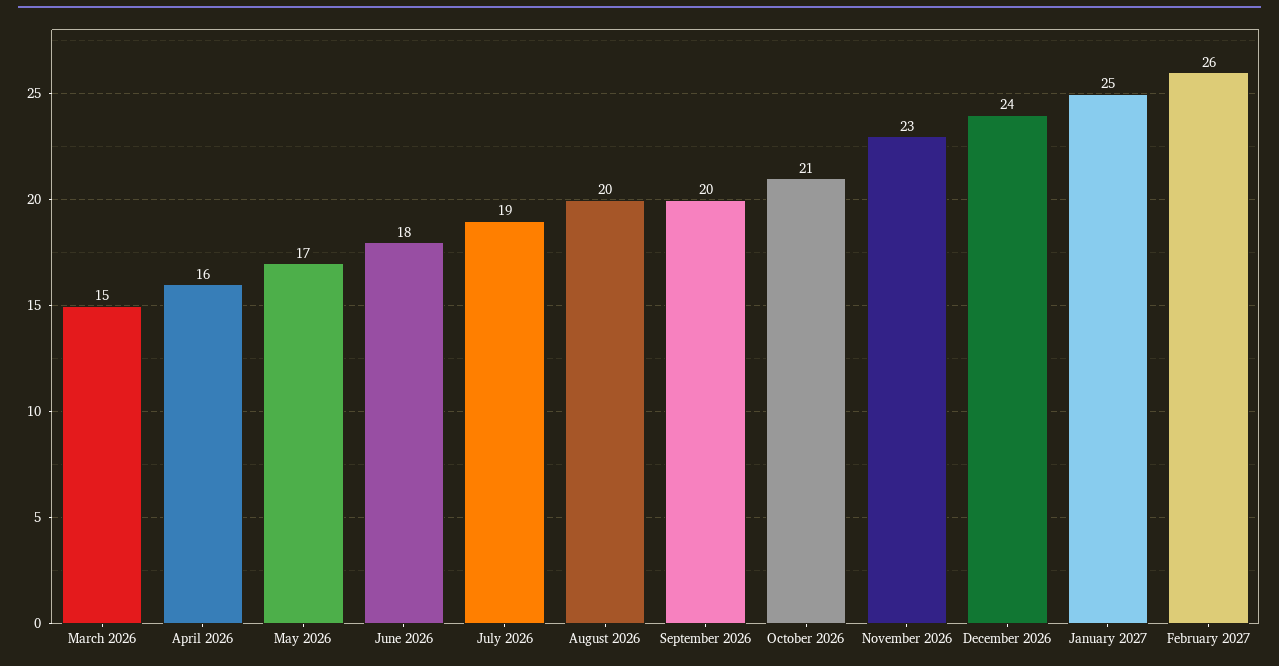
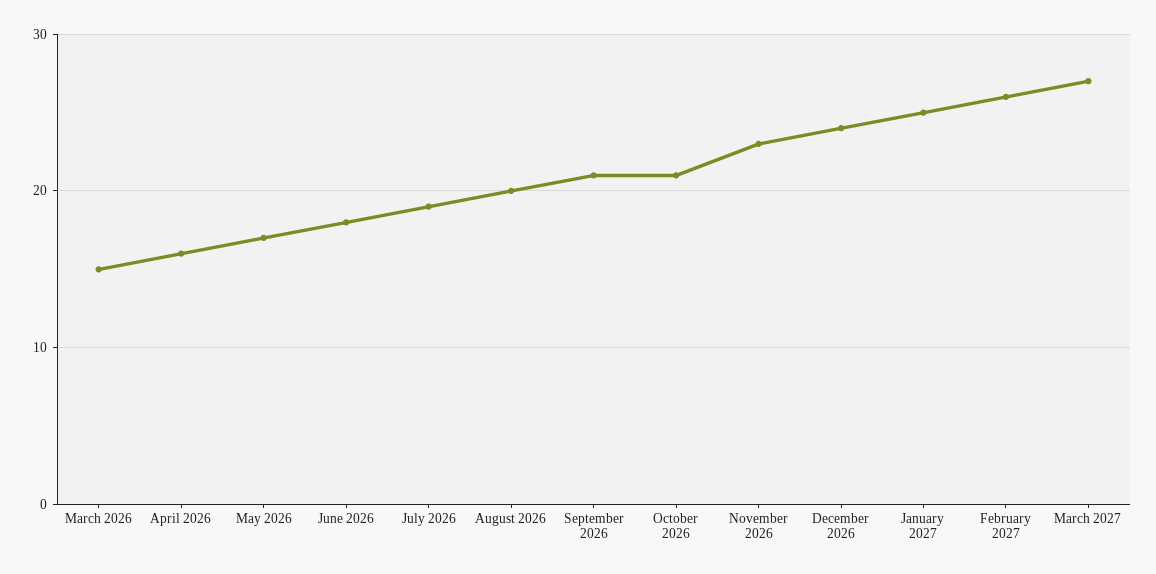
September 2026: 20 -> 21
March 2027: none -> 27

